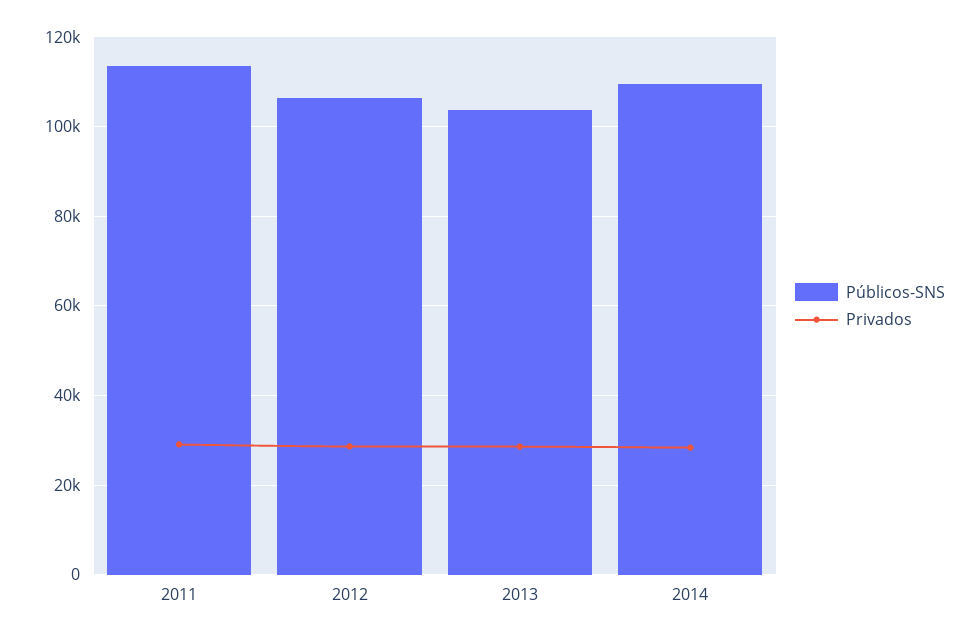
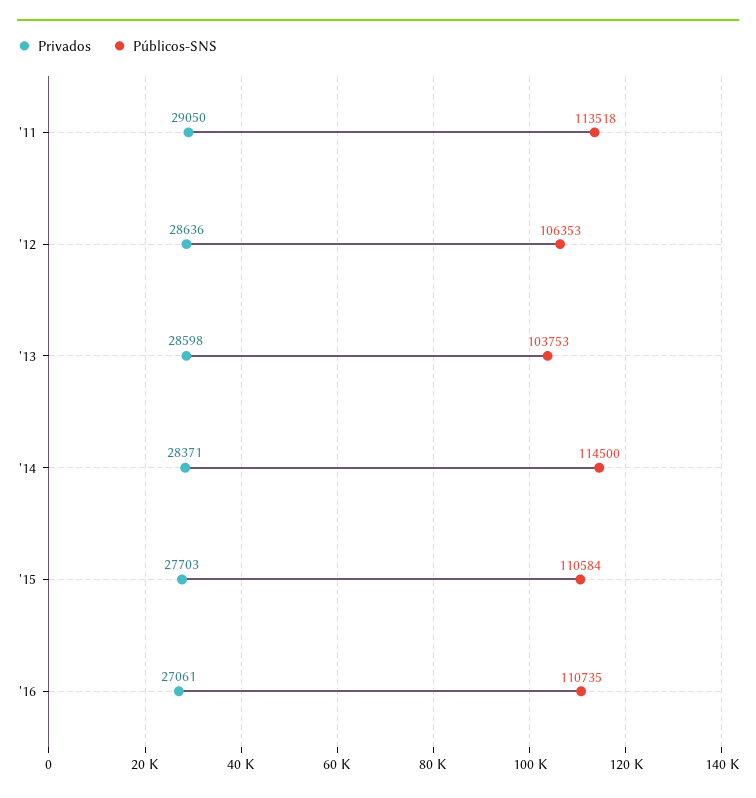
Públicos-SNS, 2014: 110000 -> 114500
Privados, '15: none -> 27703
Públicos-SNS, '15: none -> 110584
Privados, '16: none -> 27061
Públicos-SNS, '16: none -> 110735

